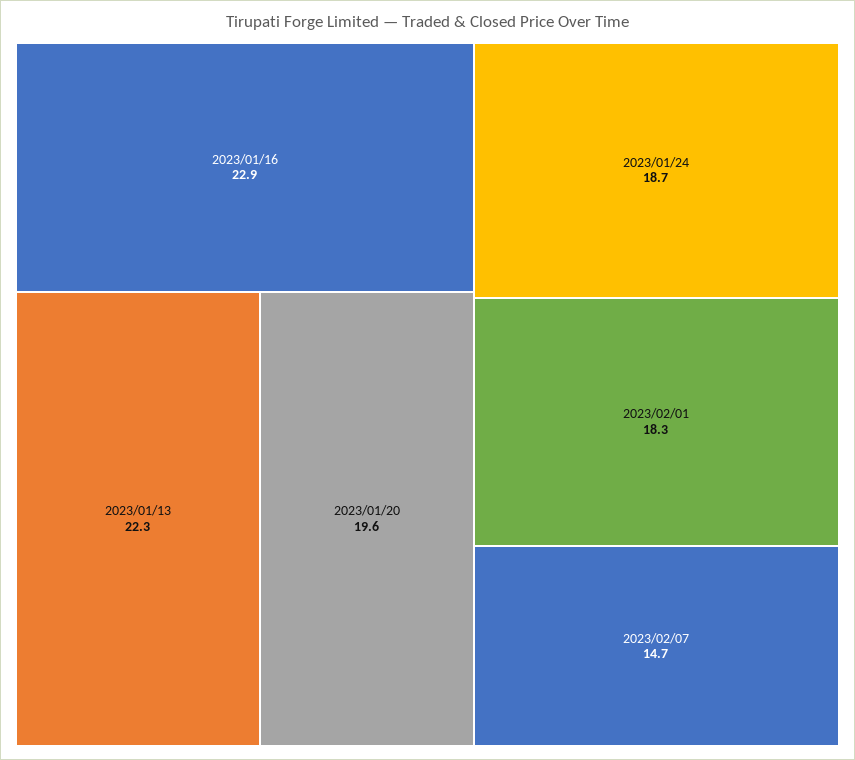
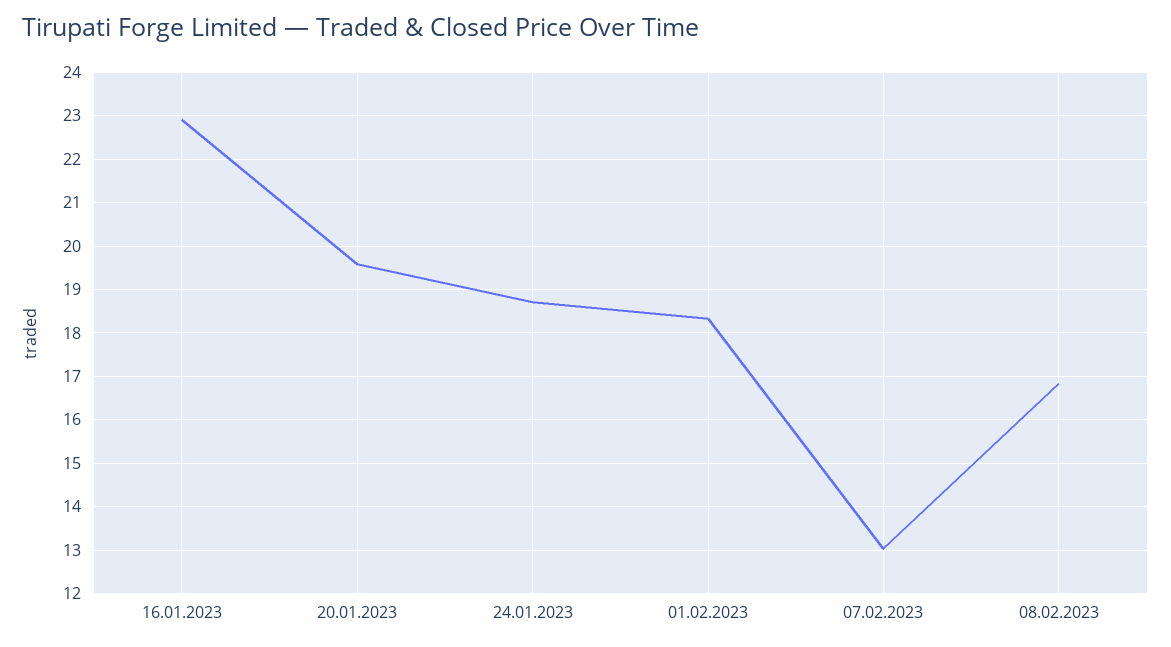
2023/01/13: 22.3 -> none
2023/02/07: 14.7 -> 13
08.02.2023: none -> 16.8

